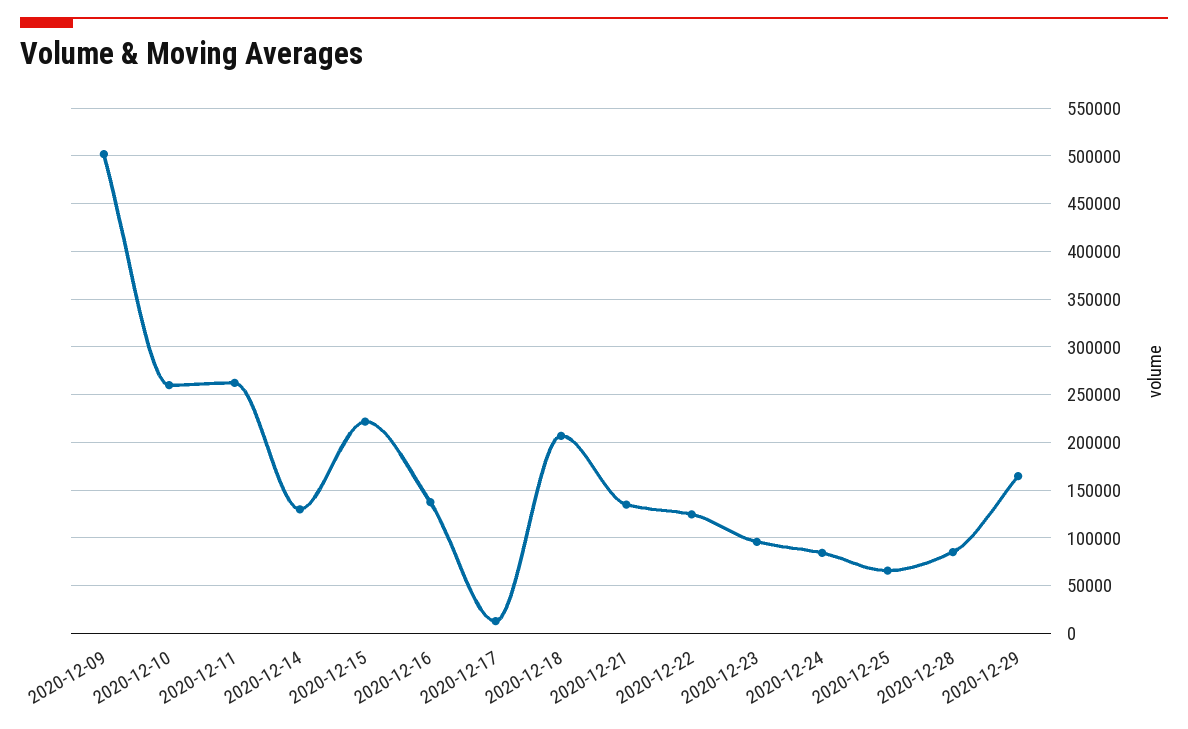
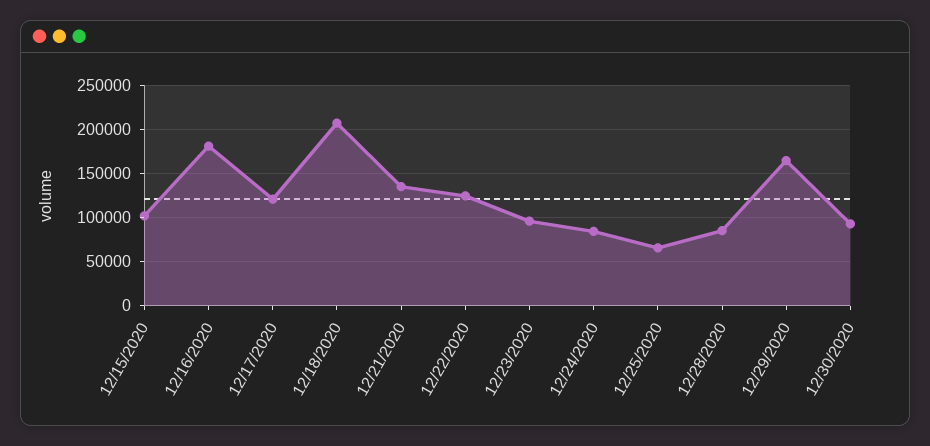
2020-12-09: 500000 -> none
2020-12-10: 260000 -> none
2020-12-11: 260000 -> none
2020-12-14: 130000 -> none
2020-12-15: 220000 -> 100000
2020-12-16: 140000 -> 180000
2020-12-17: 10000 -> 120000
12/30/2020: none -> 90000

